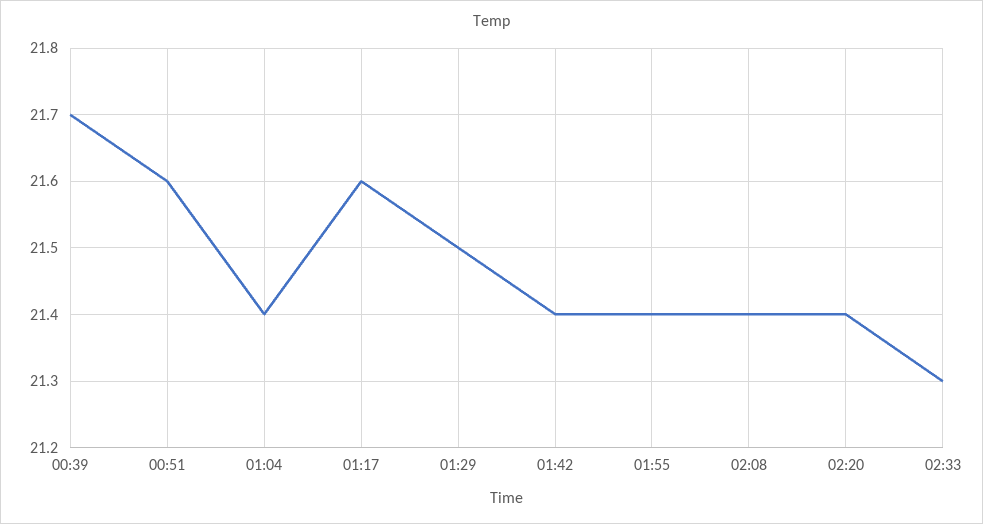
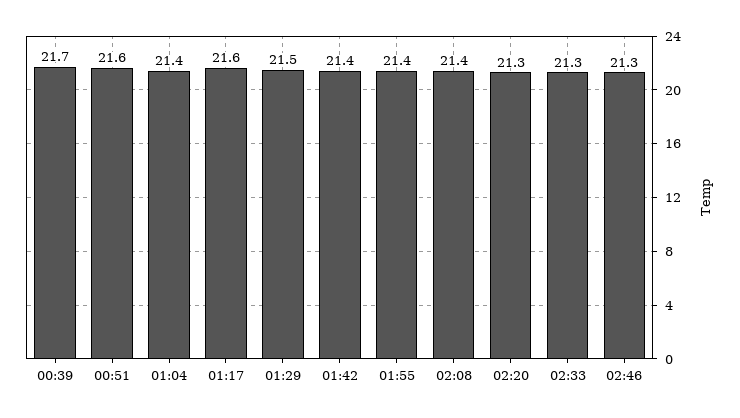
02:20: 21.4 -> 21.3
02:46: none -> 21.3

